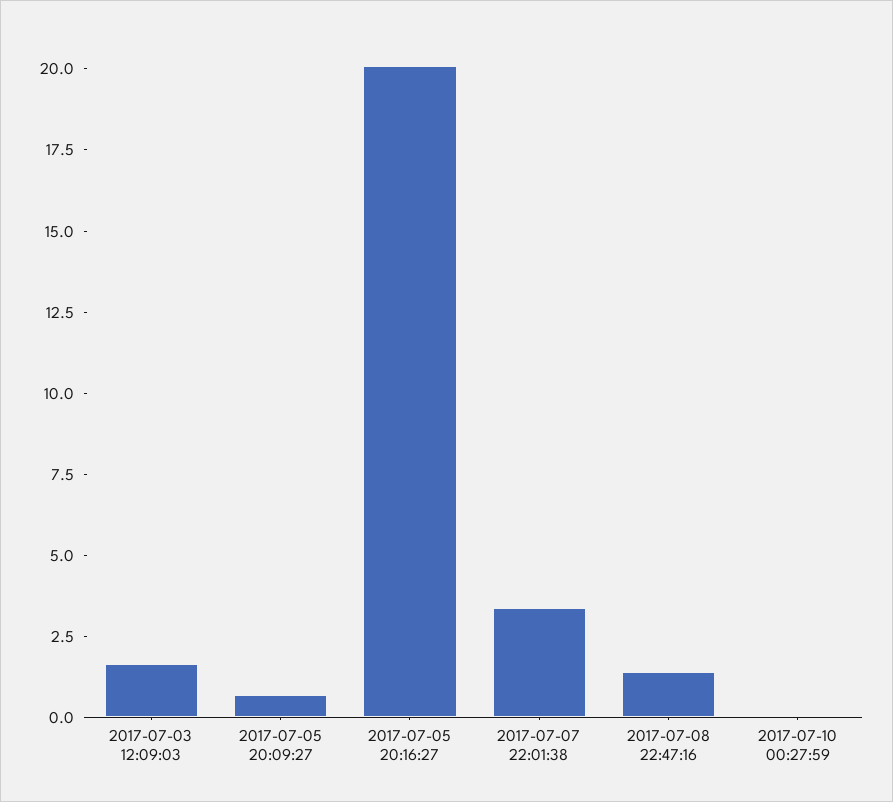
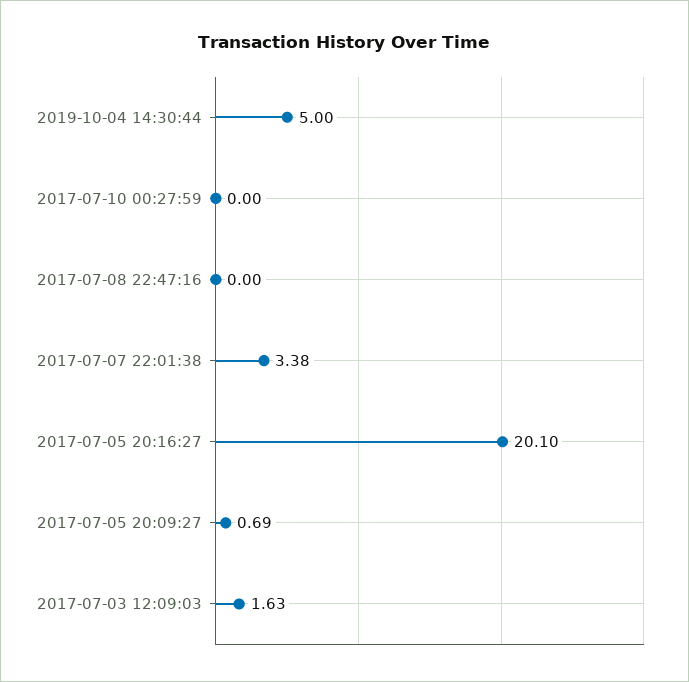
2017-07-08 22:47:16: 1.5 -> 0
2019-10-04 14:30:44: none -> 5

